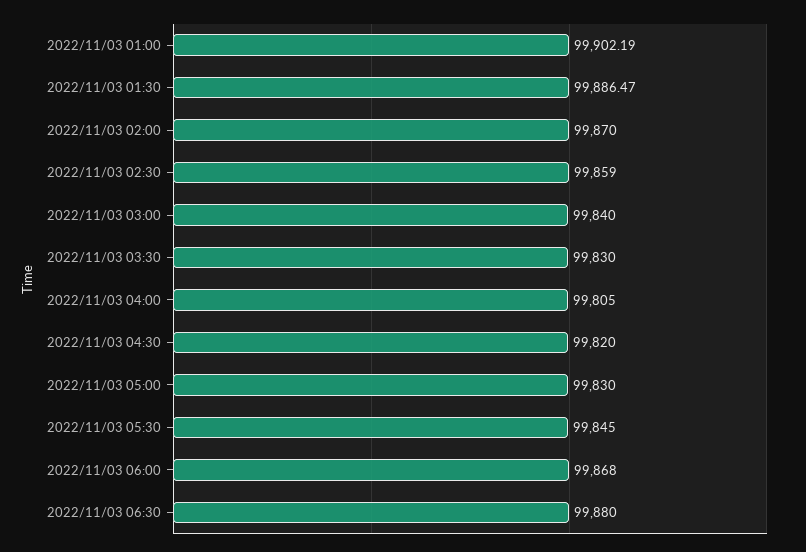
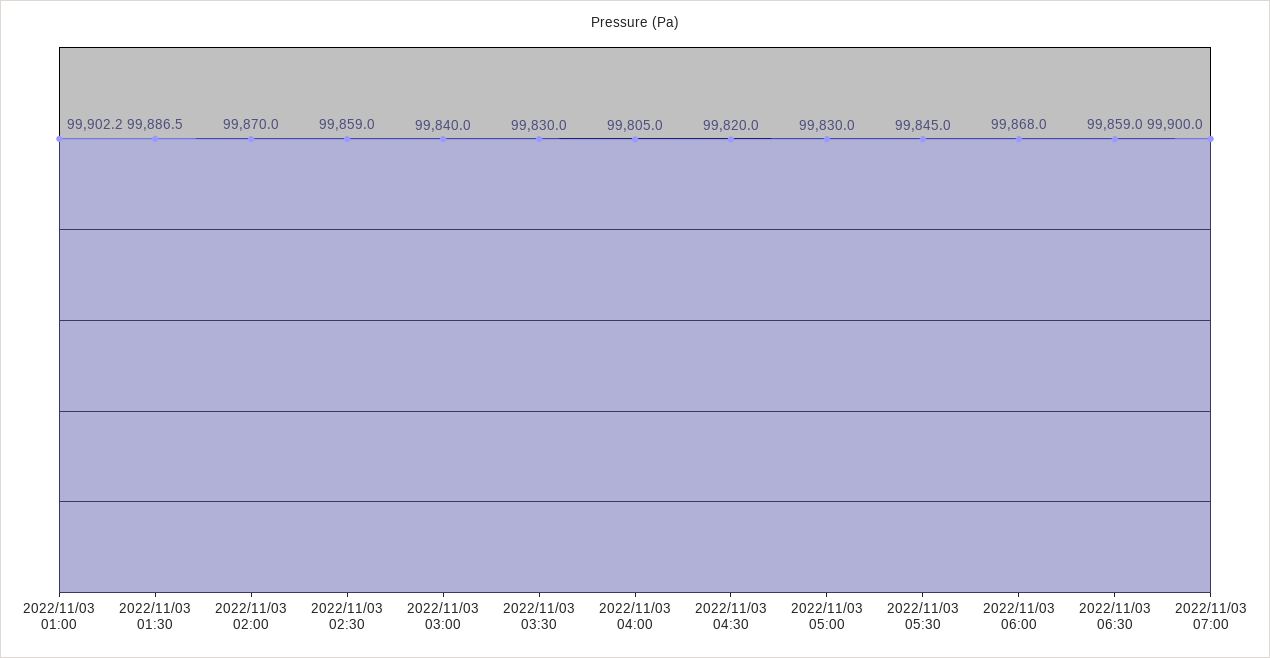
2022/11/03 06:30: 99880 -> 99859
2022/11/03 07:00: none -> 99900

